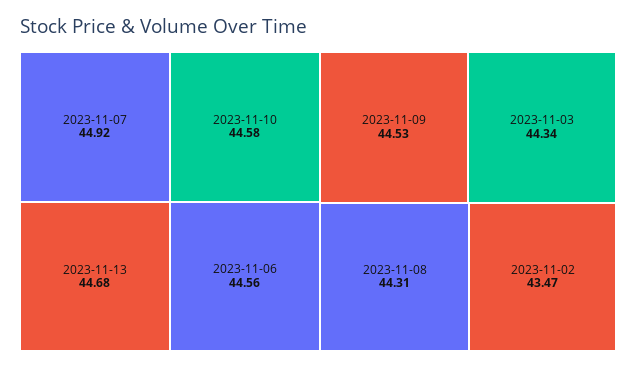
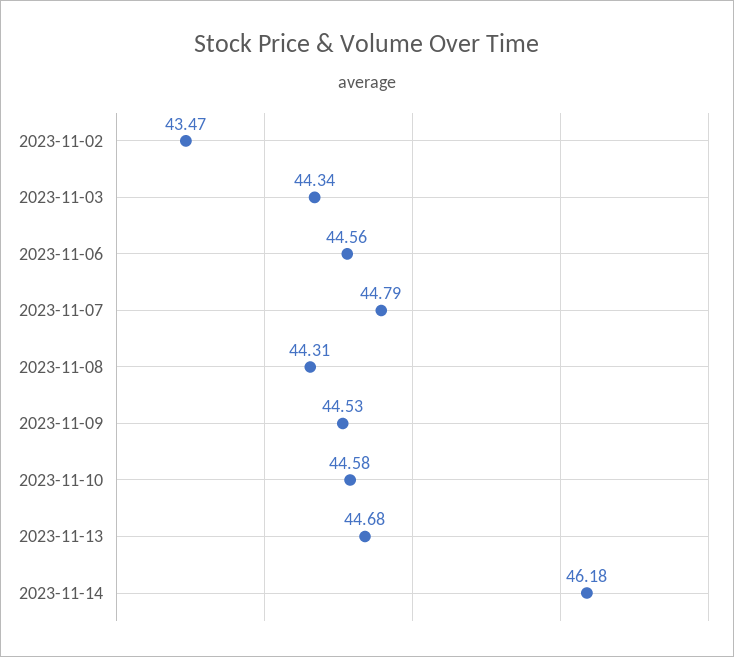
2023-11-07: 44.92 -> 44.79
2023-11-14: none -> 46.18

